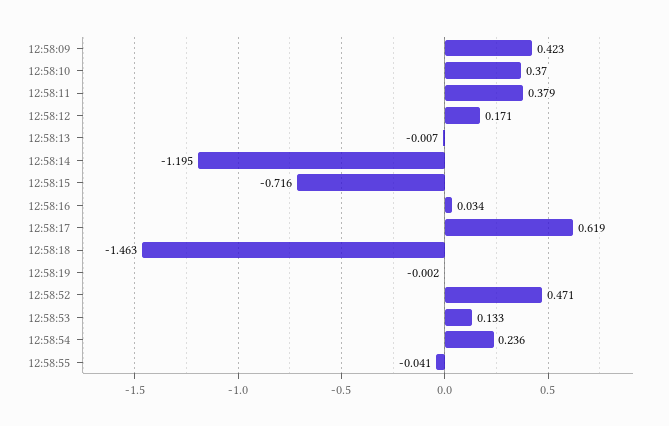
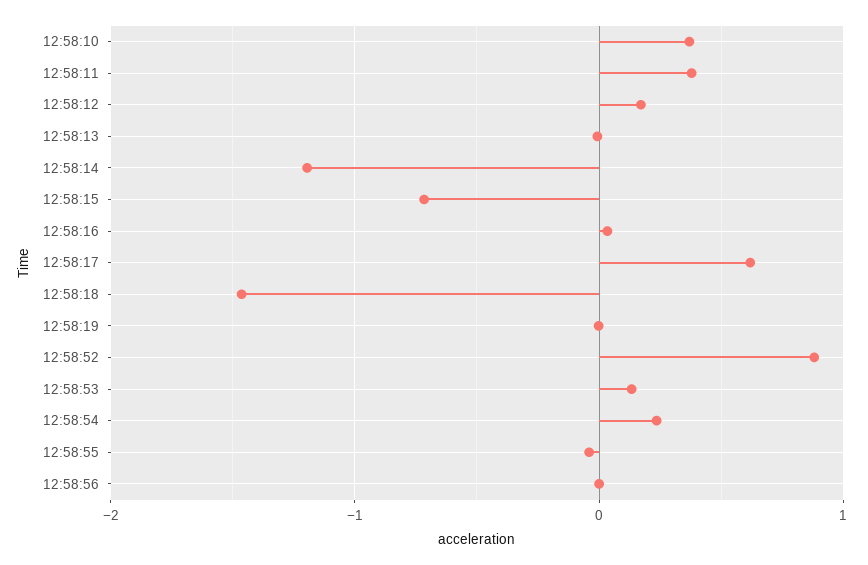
12:58:09: 0.423 -> none
12:58:52: 0.471 -> 0.9
12:58:56: none -> 0

